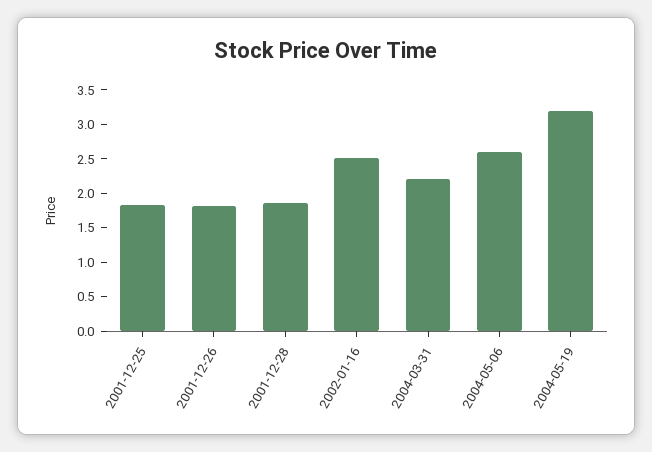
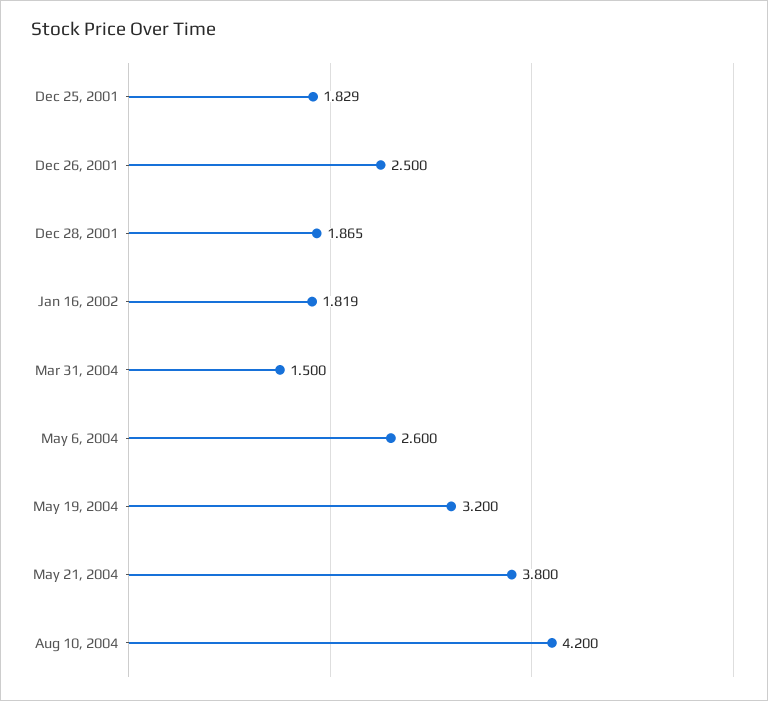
2001-12-26: 1.75 -> 2.5
2002-01-16: 2.5 -> 1.819
2004-03-31: 2.25 -> 1.5
May 21, 2004: none -> 3.8
Aug 10, 2004: none -> 4.2

